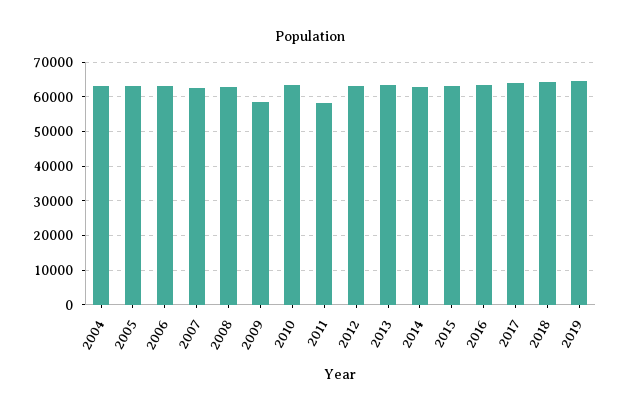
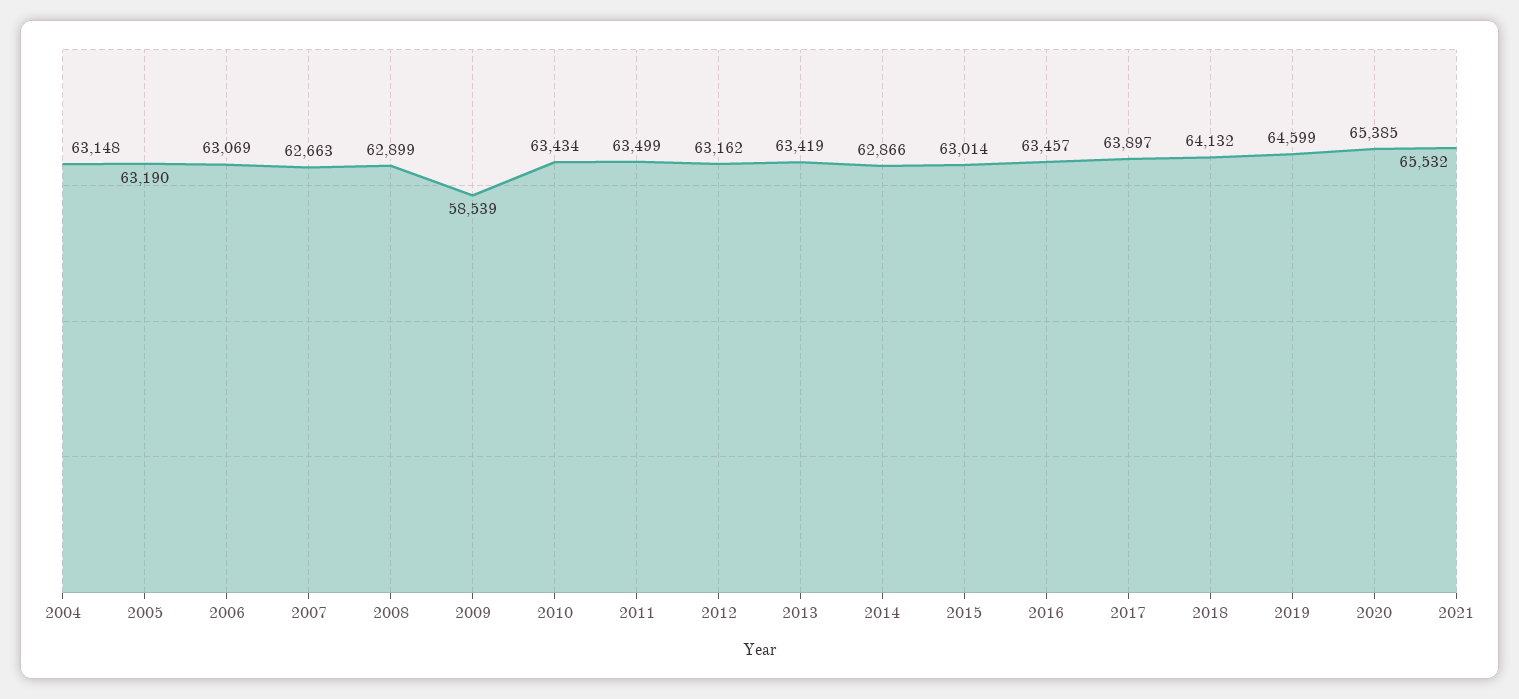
2011: 58000 -> 63499
2020: none -> 65385
2021: none -> 65532

